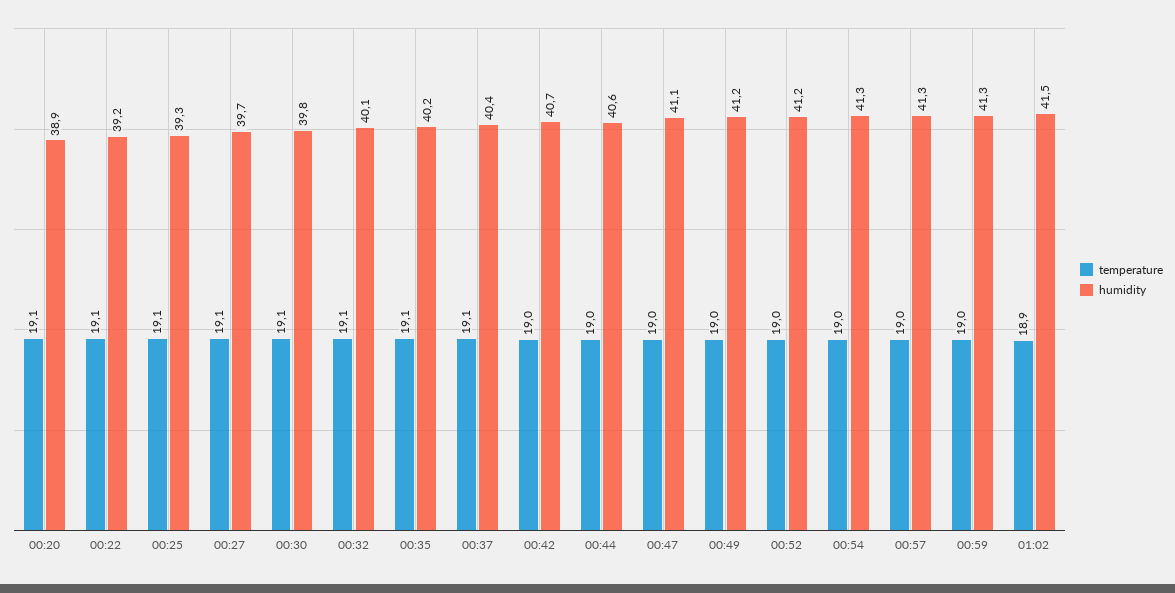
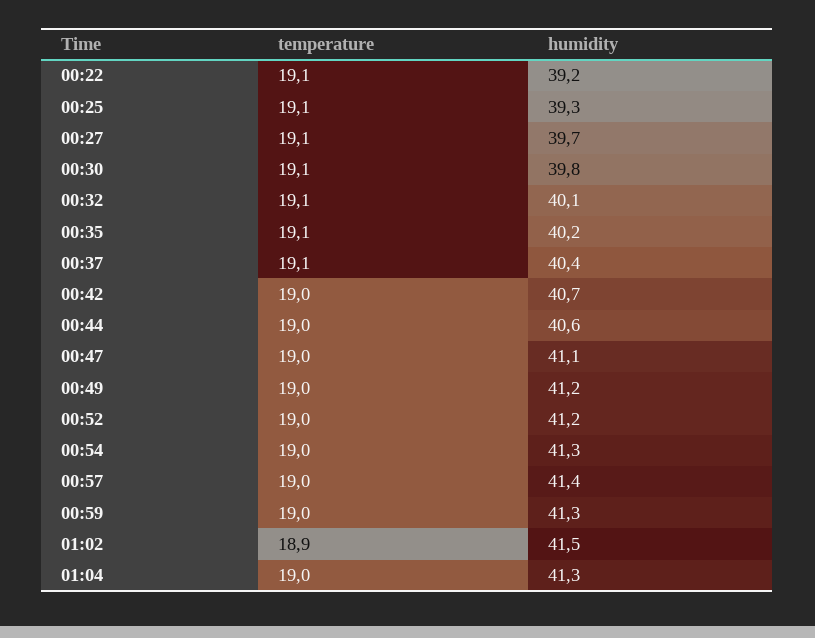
temperature, 00:20: 19.1 -> none
humidity, 00:20: 38.9 -> none
humidity, 00:57: 41.3 -> 41.4
temperature, 01:04: none -> 19
humidity, 01:04: none -> 41.3

